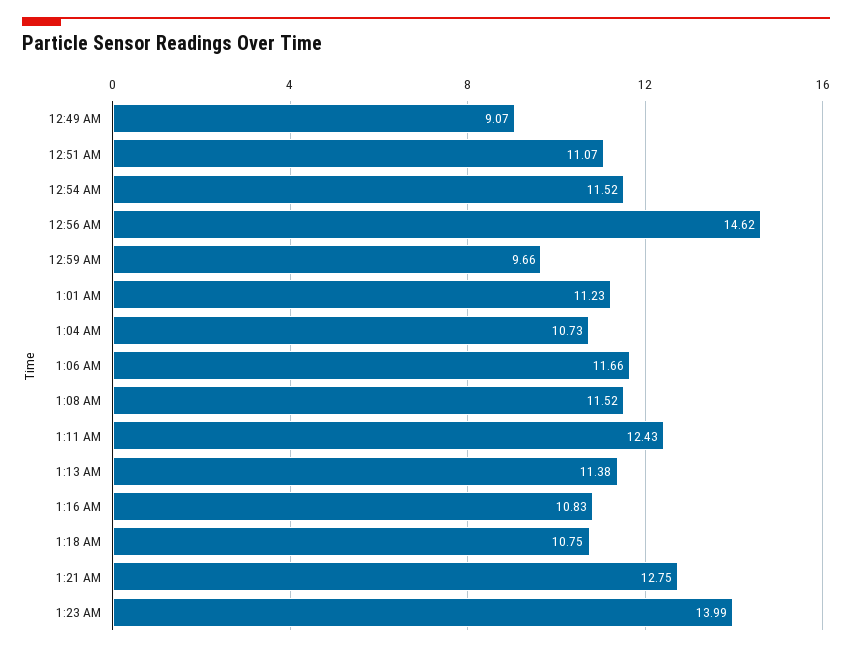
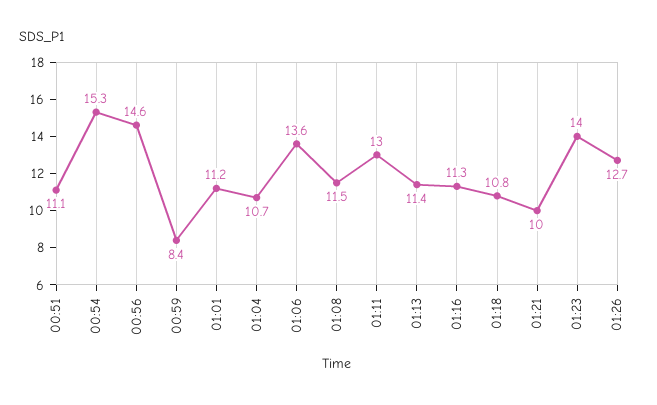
12:49 AM: 9.07 -> none
12:54 AM: 11.52 -> 15.3
12:59 AM: 9.66 -> 8.4
1:06 AM: 11.66 -> 13.6
1:11 AM: 12.43 -> 13
1:16 AM: 10.83 -> 11.3
1:21 AM: 12.75 -> 10
01:26: none -> 12.7

